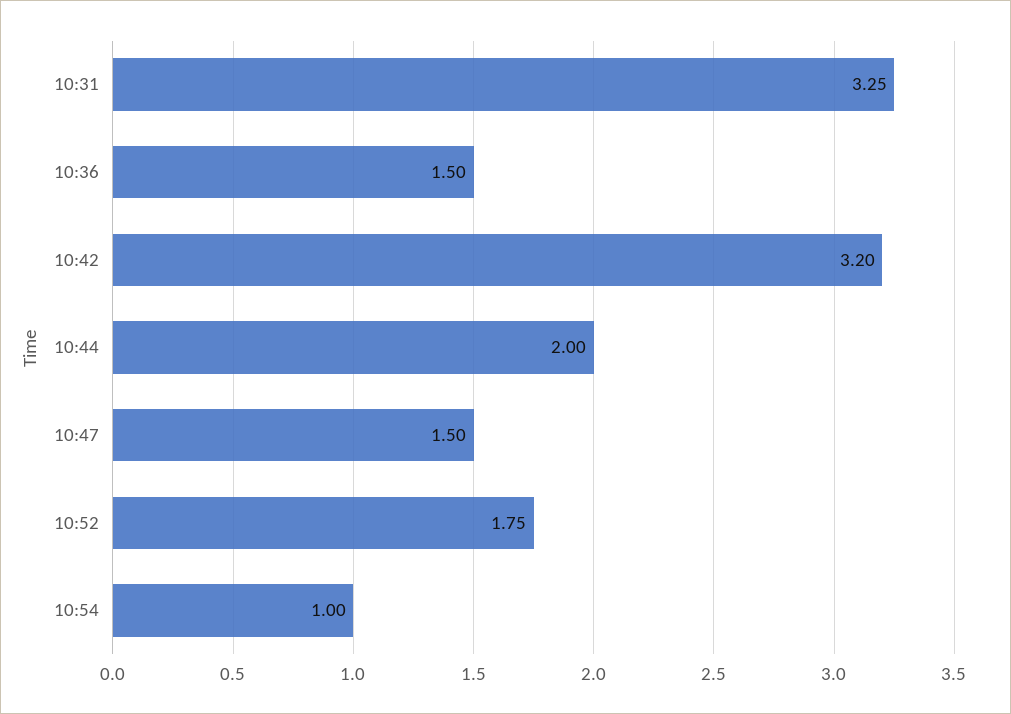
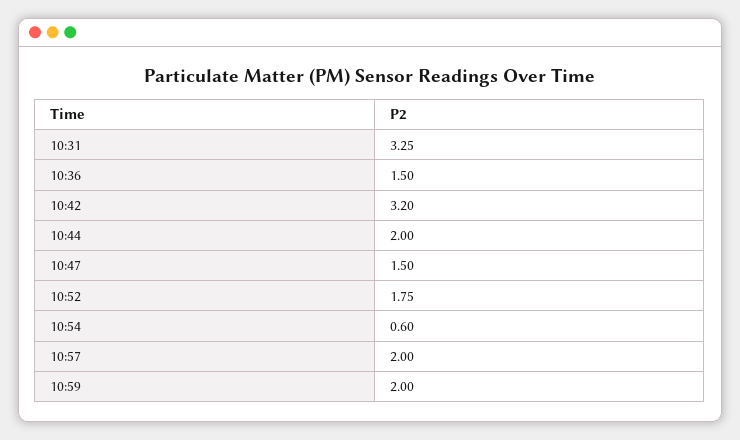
10:54: 1 -> 0.6
10:57: none -> 2
10:59: none -> 2

